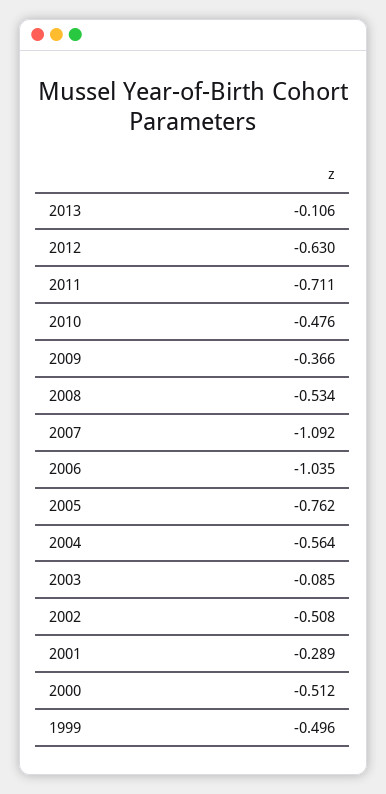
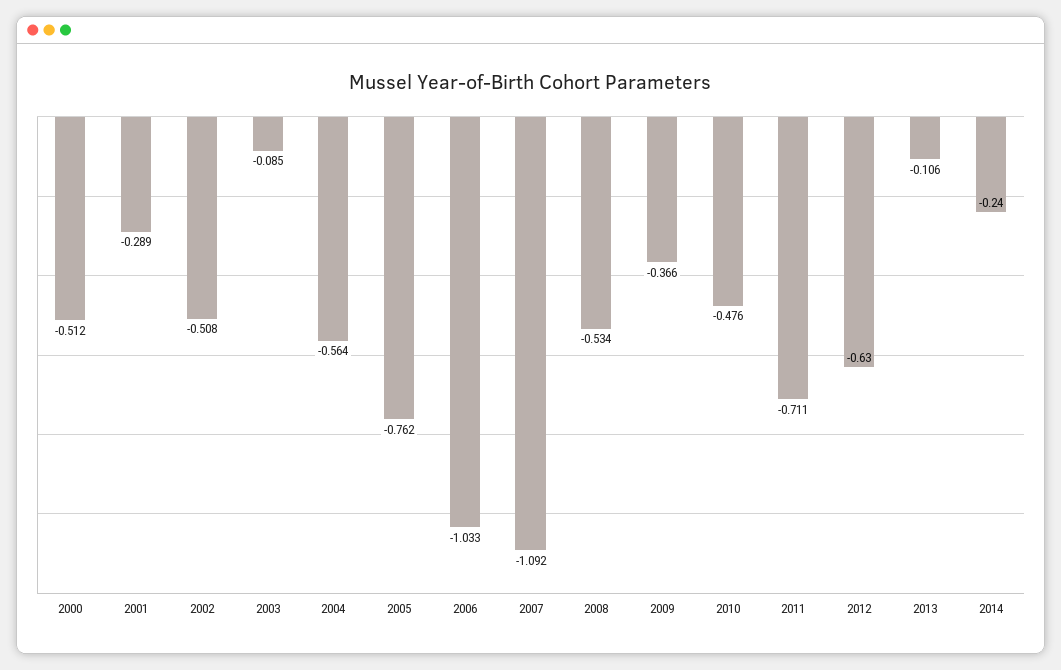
2006: -1.035 -> -1.033
1999: -0.496 -> none
2014: none -> -0.24

